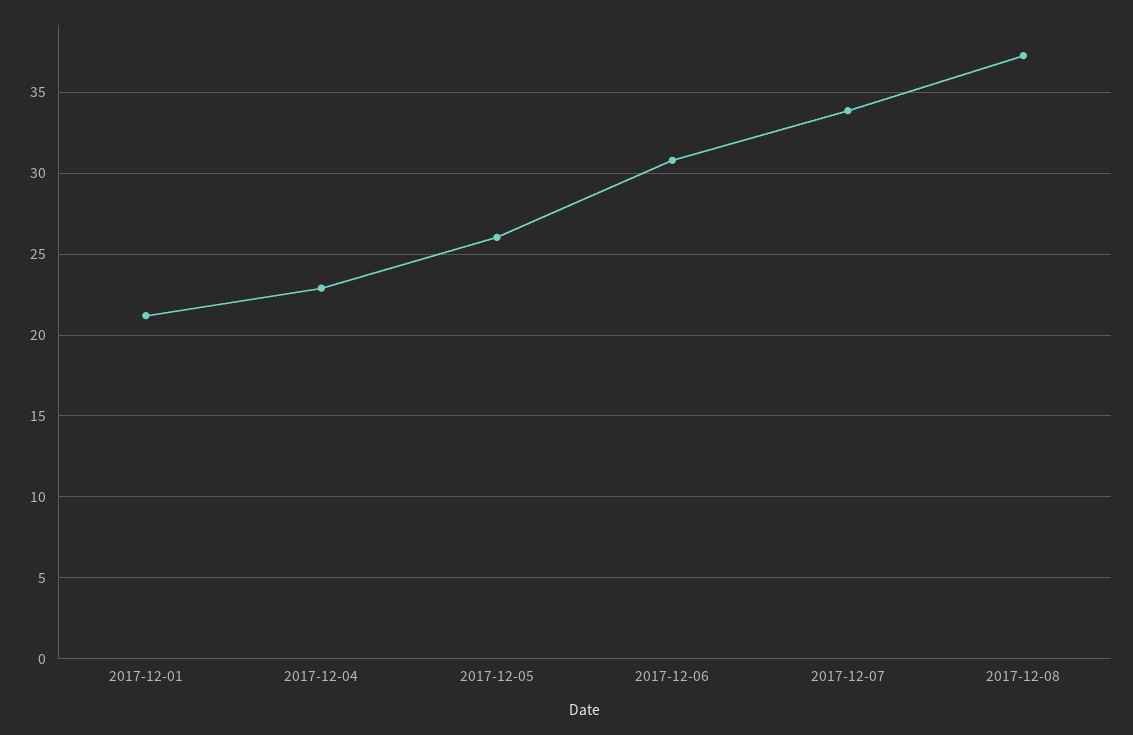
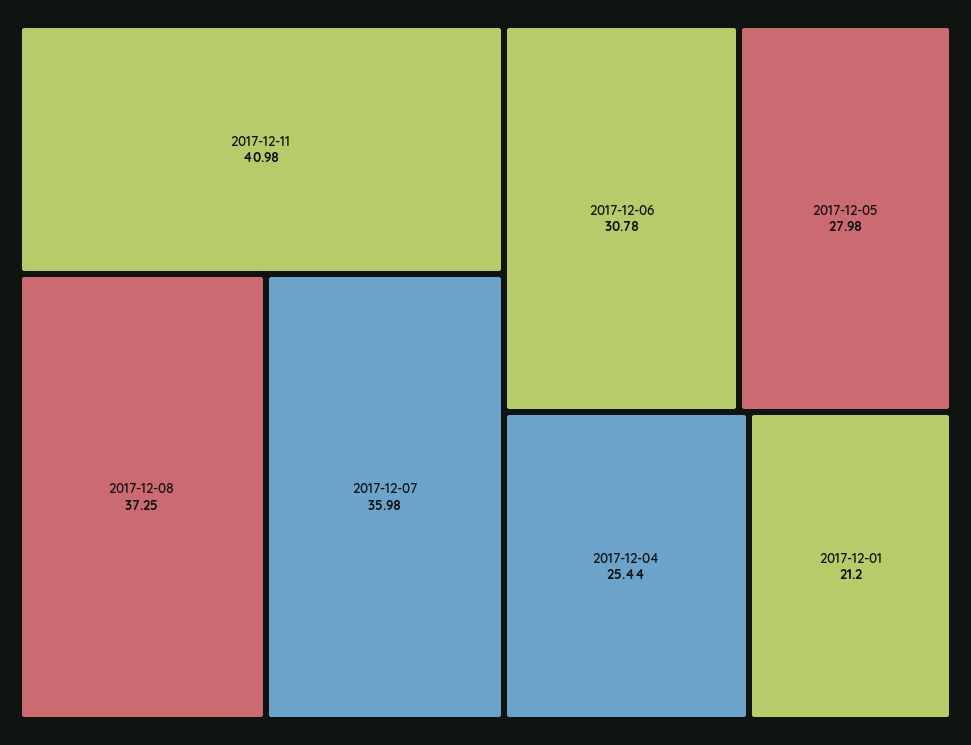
2017-12-04: 23 -> 25.44
2017-12-05: 26 -> 27.98
2017-12-07: 34 -> 35.98
2017-12-11: none -> 40.98

